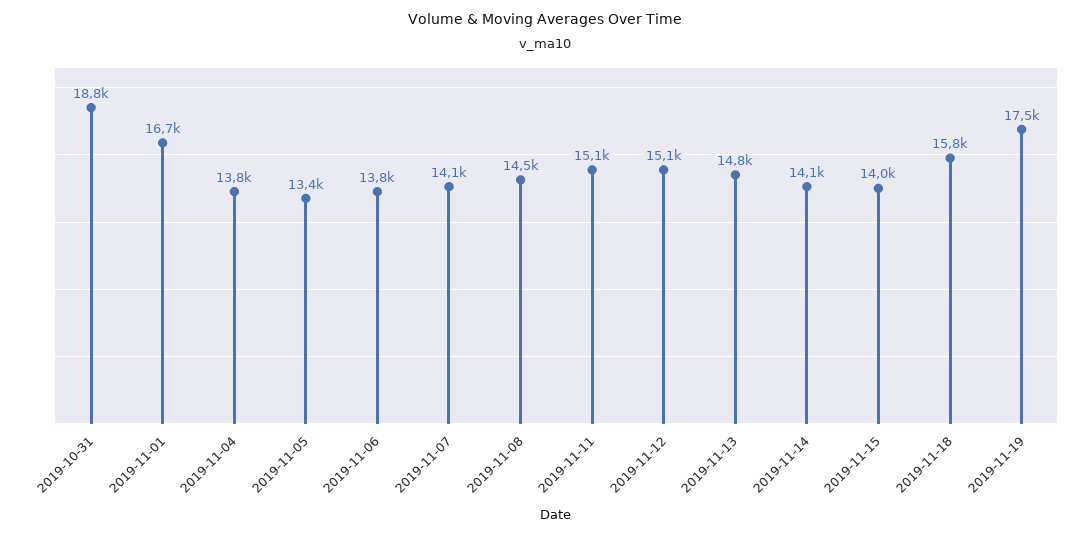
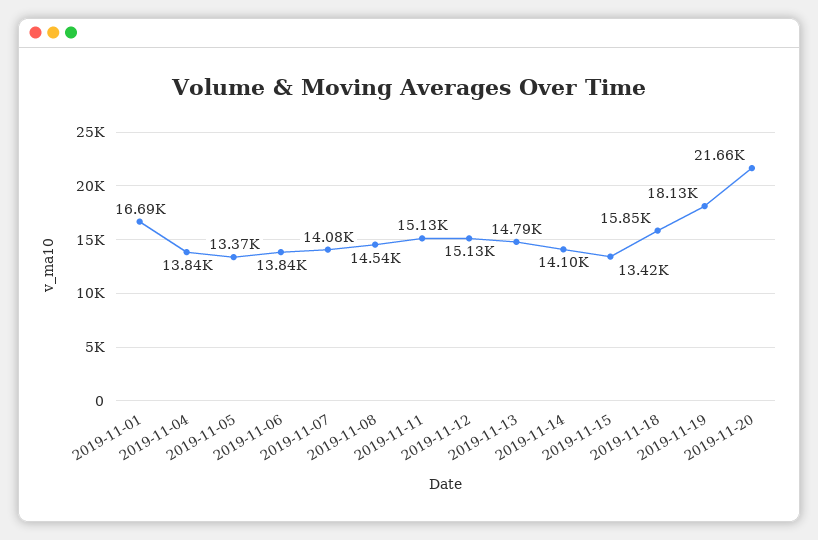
2019-10-31: 18800 -> none
2019-11-15: 14000 -> 13420
2019-11-19: 17500 -> 18130
2019-11-20: none -> 21660

